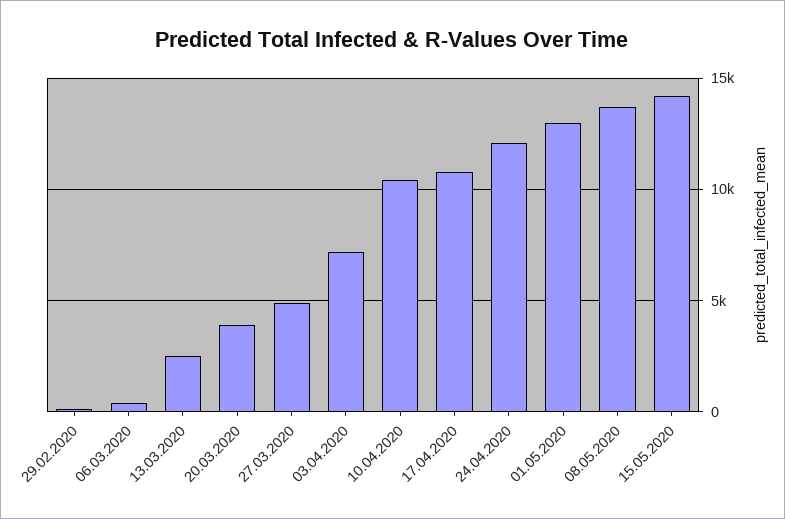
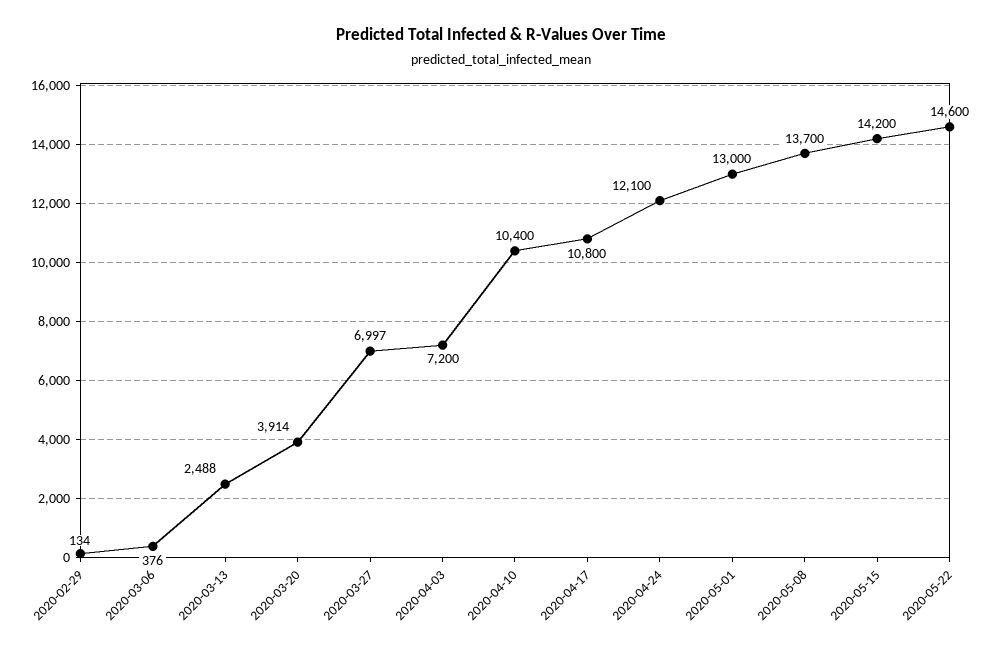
27.03.2020: 5000 -> 6997
2020-05-22: none -> 14600

